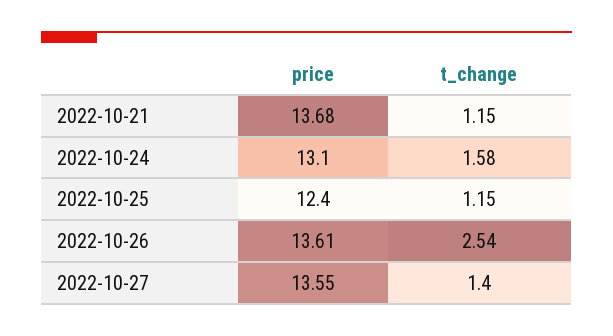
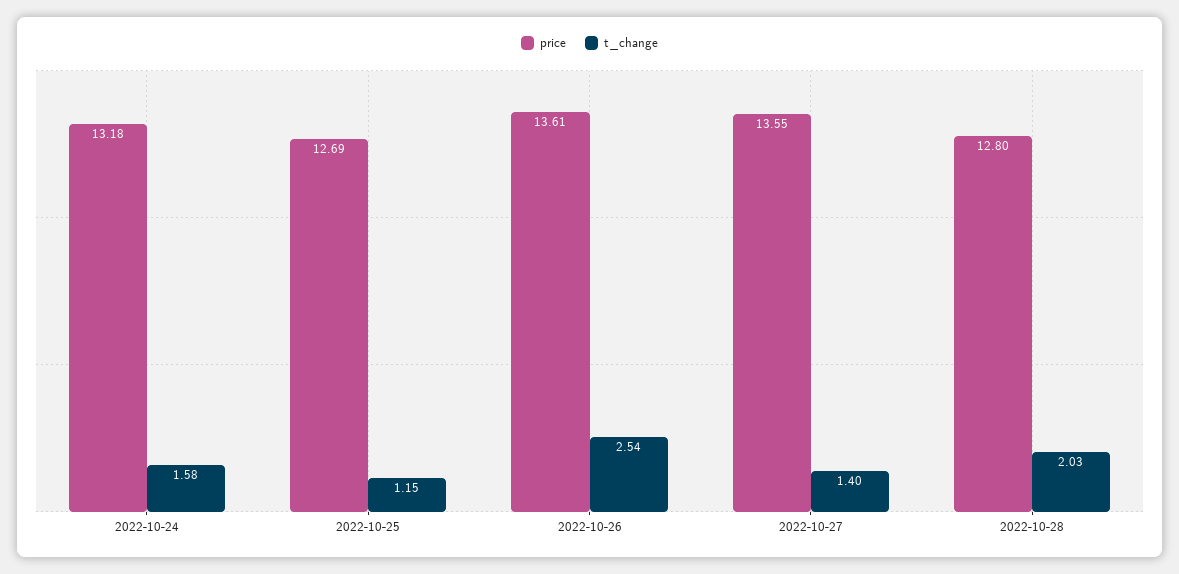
price, 2022-10-21: 13.68 -> none
t_change, 2022-10-21: 1.15 -> none
price, 2022-10-24: 13.1 -> 13.18
price, 2022-10-25: 12.4 -> 12.69
price, 2022-10-28: none -> 12.8
t_change, 2022-10-28: none -> 2.03

